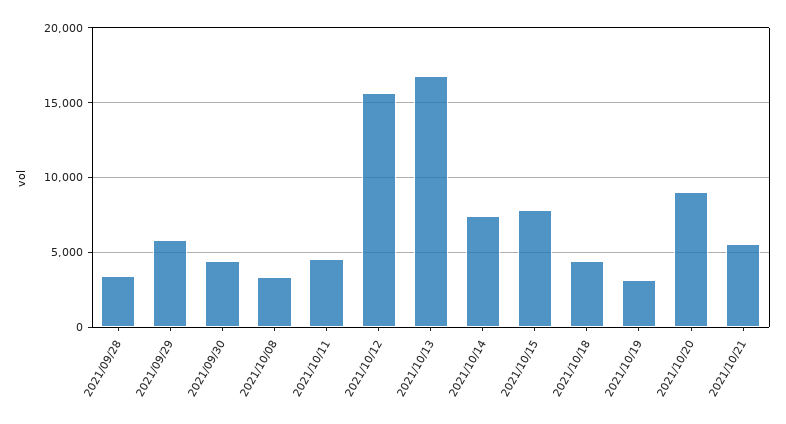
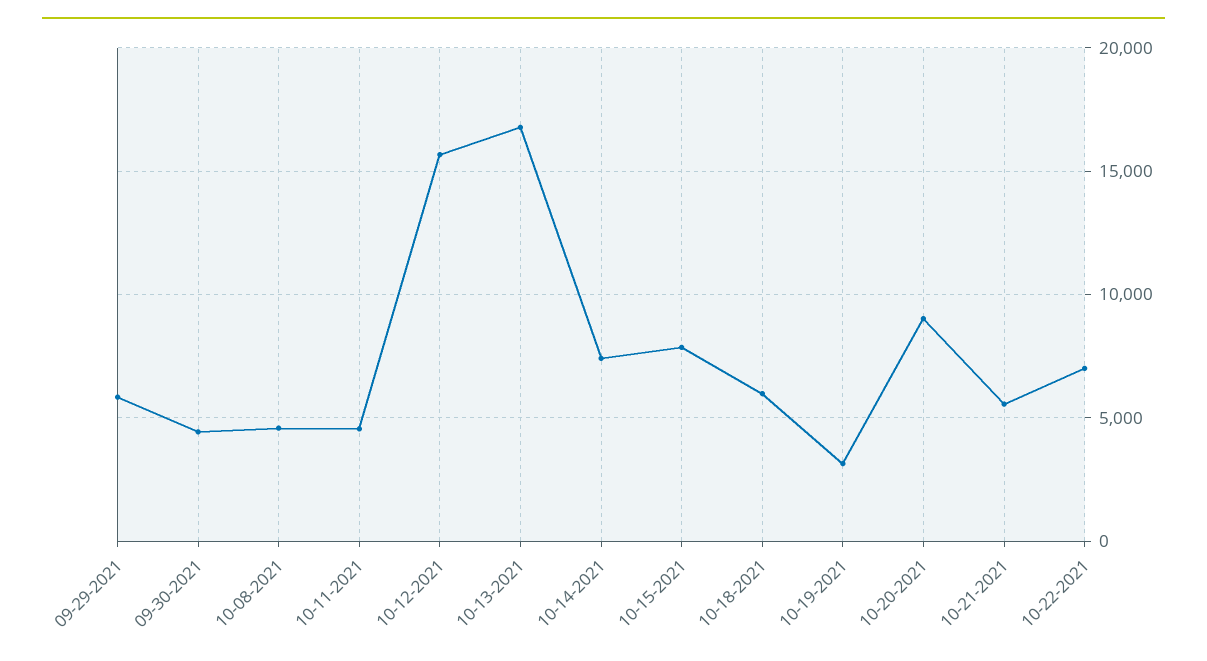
2021/09/28: 3500 -> none
2021/10/08: 3500 -> 4500
2021/10/18: 4500 -> 6000
10-22-2021: none -> 7000

